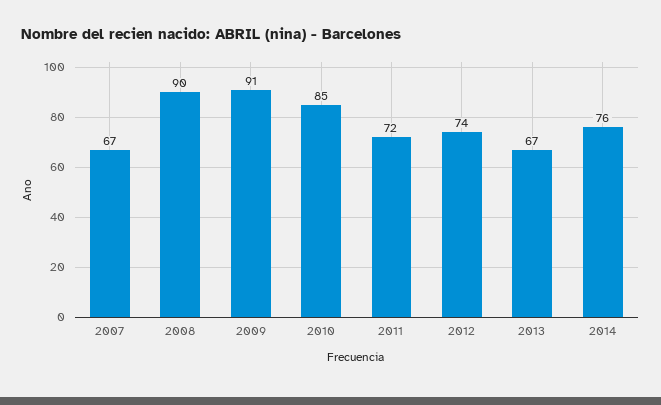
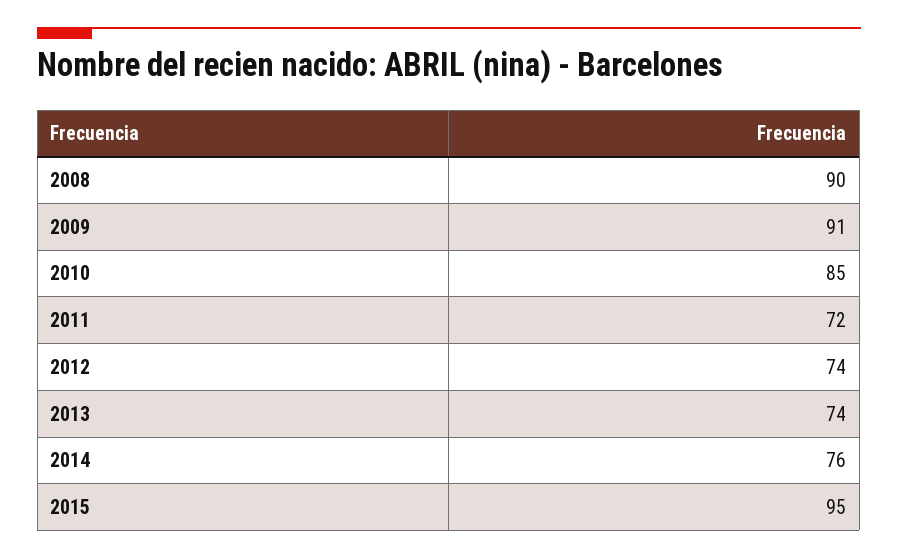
2007: 67 -> none
2013: 67 -> 74
2015: none -> 95

